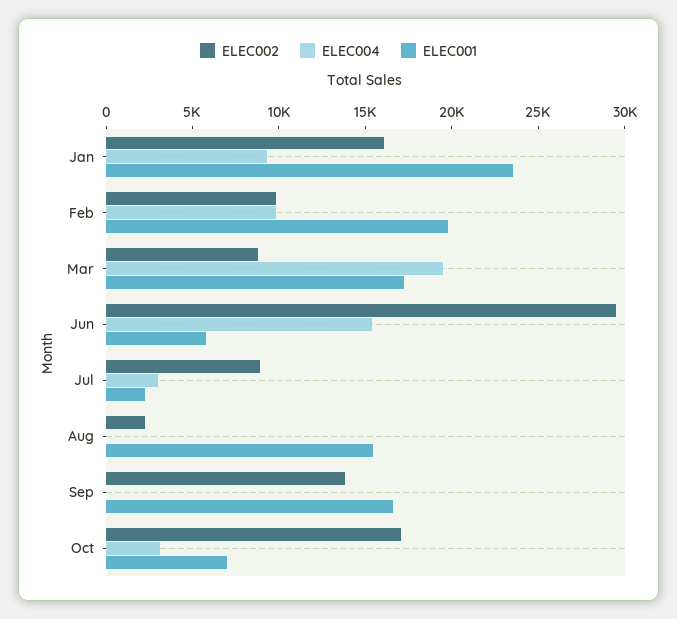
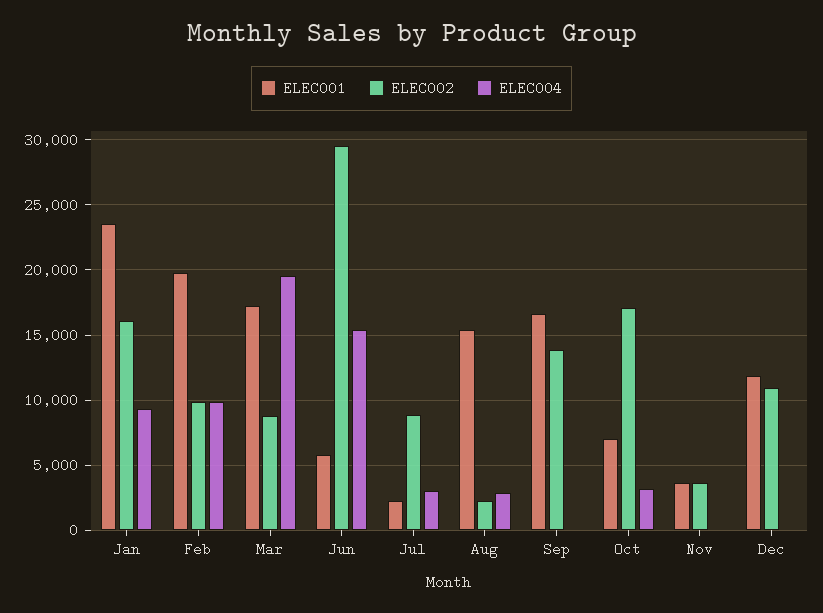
ELEC004, Aug: 0 -> 3000
ELEC001, Nov: none -> 3500
ELEC002, Nov: none -> 3500
ELEC004, Nov: none -> 0
ELEC001, Dec: none -> 12000
ELEC002, Dec: none -> 11000
ELEC004, Dec: none -> 0

